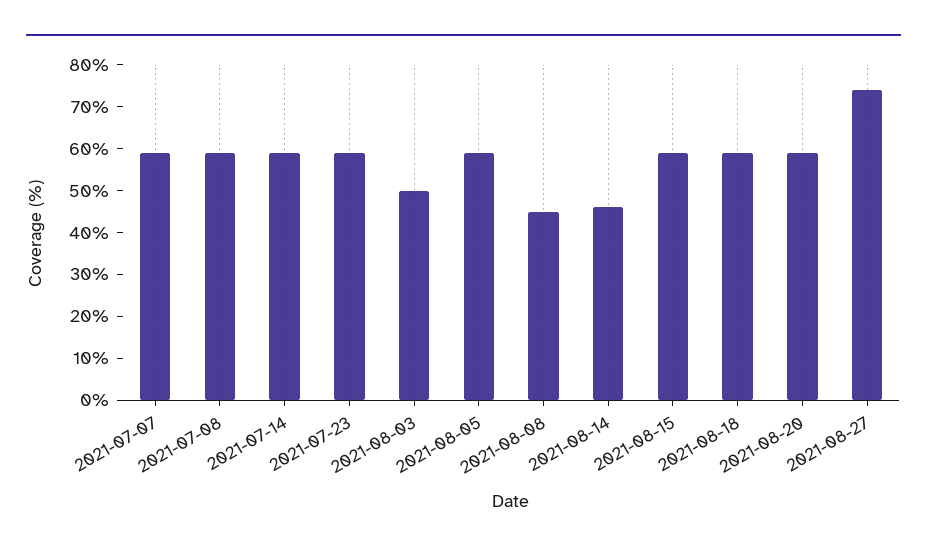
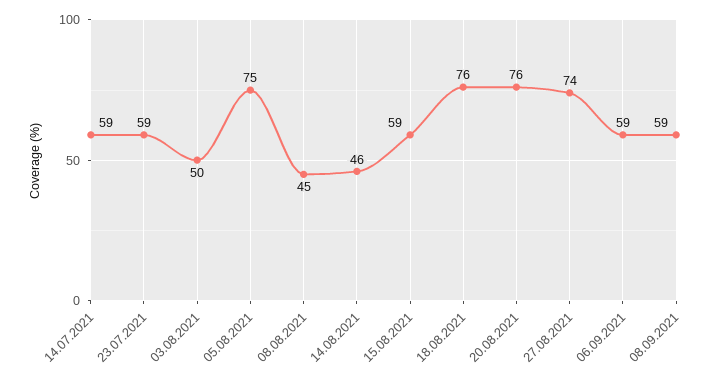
2021-07-07: 60 -> none
2021-07-08: 60 -> none
2021-08-05: 60 -> 75
2021-08-18: 60 -> 76
2021-08-20: 60 -> 76
06.09.2021: none -> 59
08.09.2021: none -> 59

